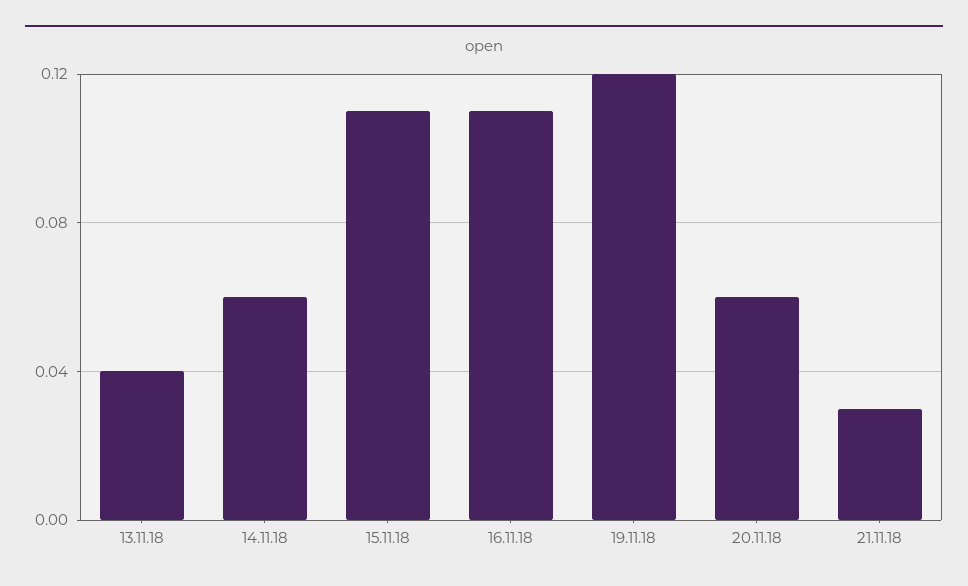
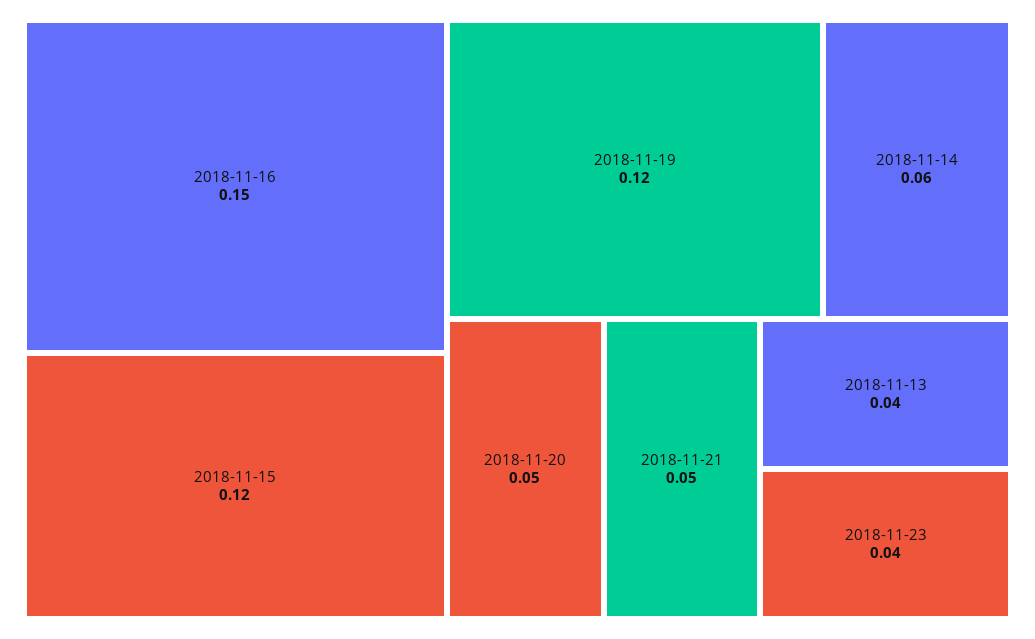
15.11.18: 0.11 -> 0.12
16.11.18: 0.11 -> 0.15
20.11.18: 0.06 -> 0.05
21.11.18: 0.03 -> 0.05
2018-11-23: none -> 0.04

